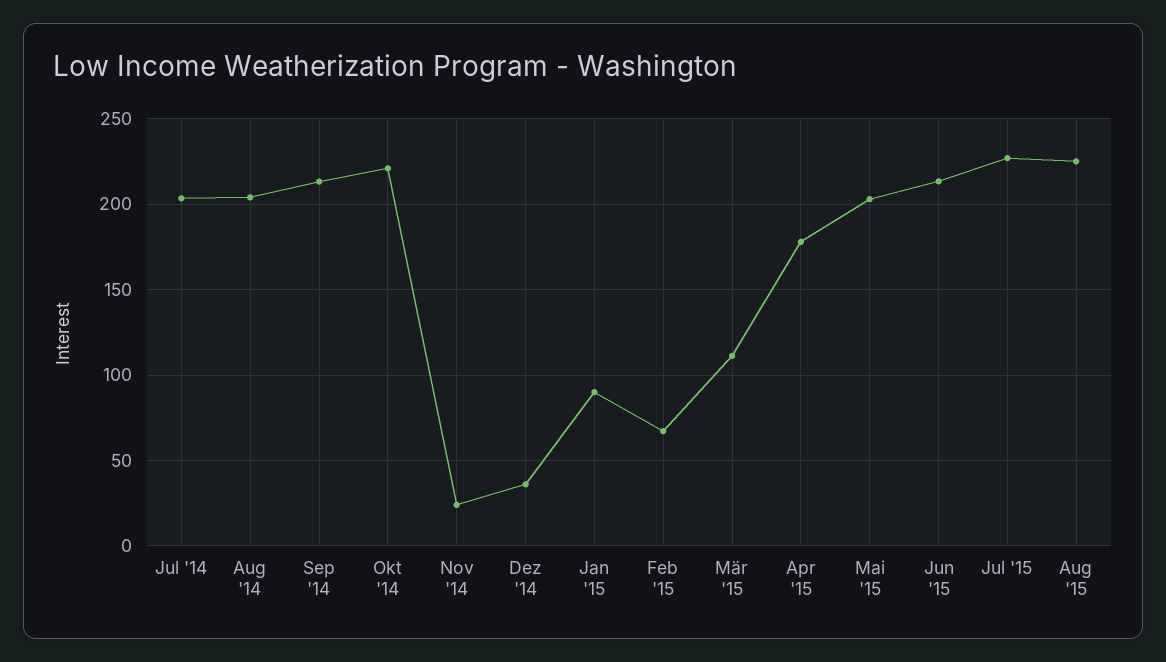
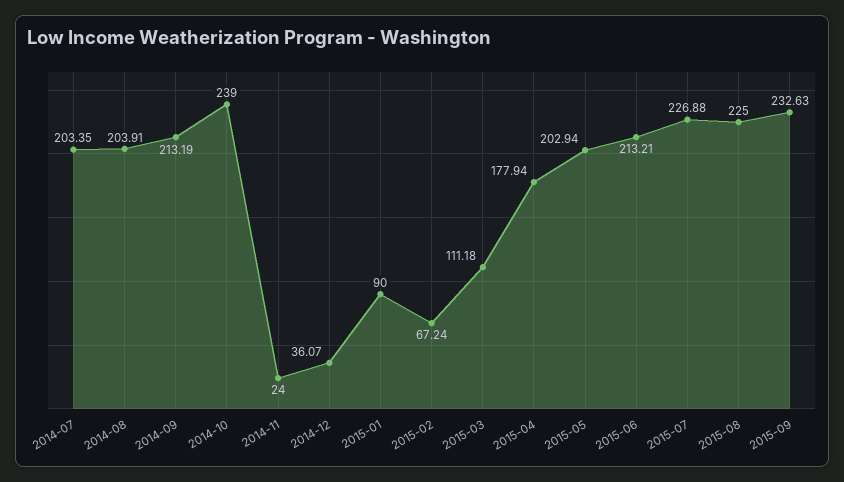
Okt '14: 220 -> 239
2015-09: none -> 232.63

